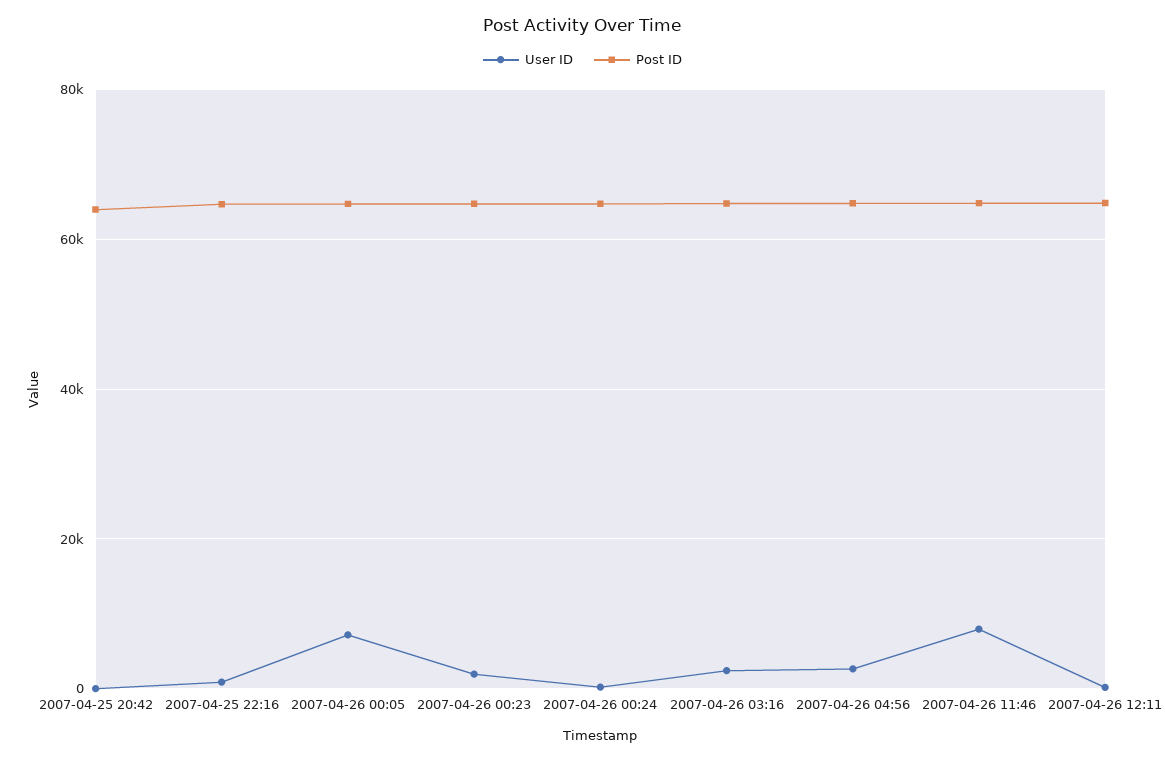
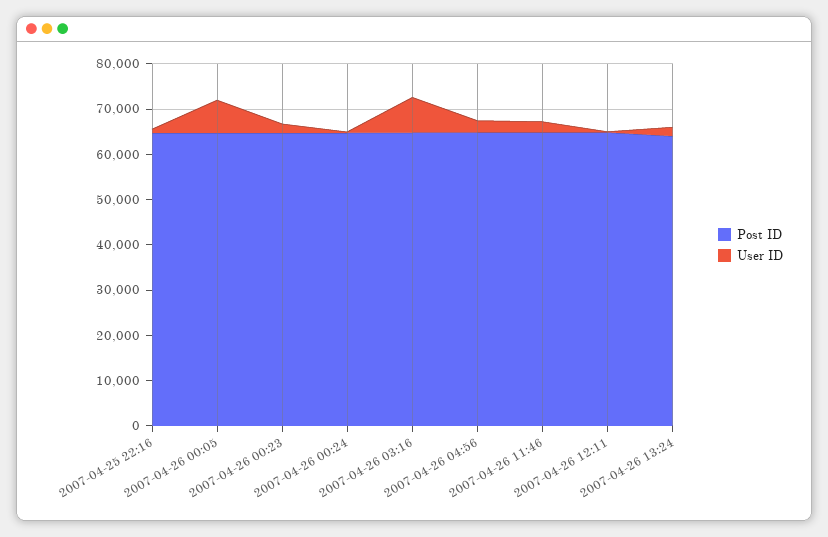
User ID, 2007-04-25 20:42: 0 -> none
Post ID, 2007-04-25 20:42: 64000 -> none
User ID, 2007-04-26 03:16: 2000 -> 8000
User ID, 2007-04-26 11:46: 8000 -> 2000
Post ID, 2007-04-26 13:24: none -> 64000
User ID, 2007-04-26 13:24: none -> 2000

